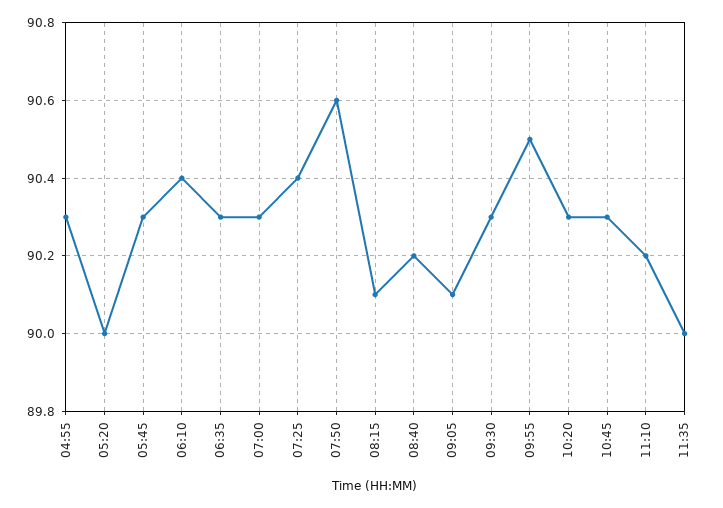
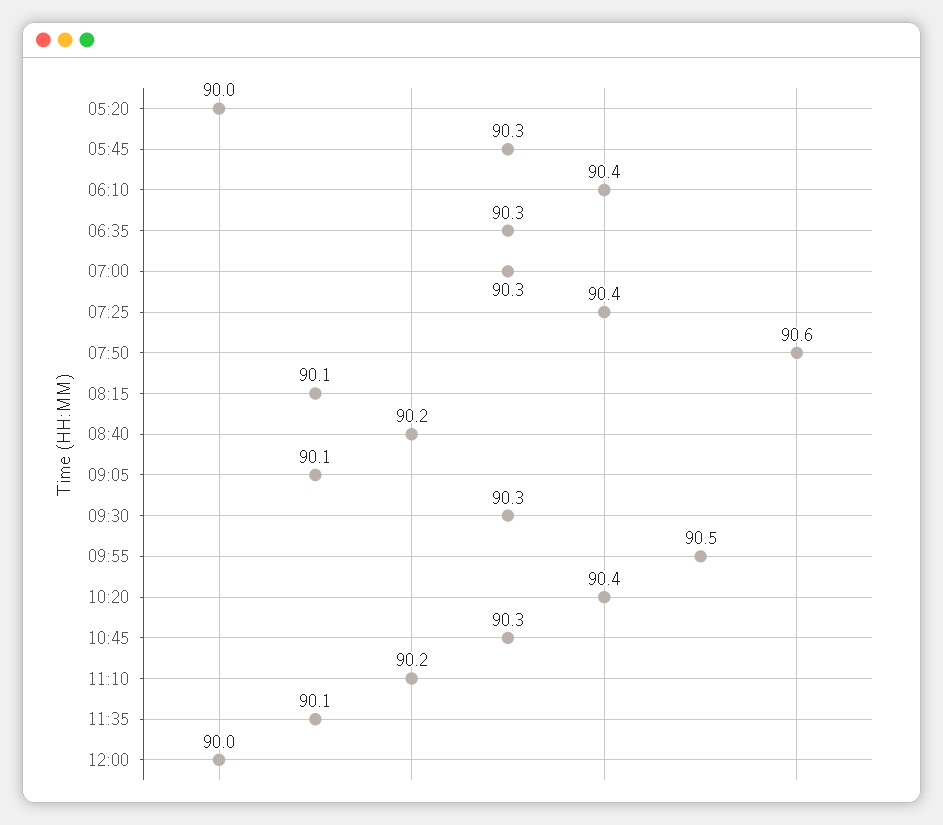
04:55: 90.3 -> none
10:20: 90.3 -> 90.4
11:35: 90 -> 90.1
12:00: none -> 90

